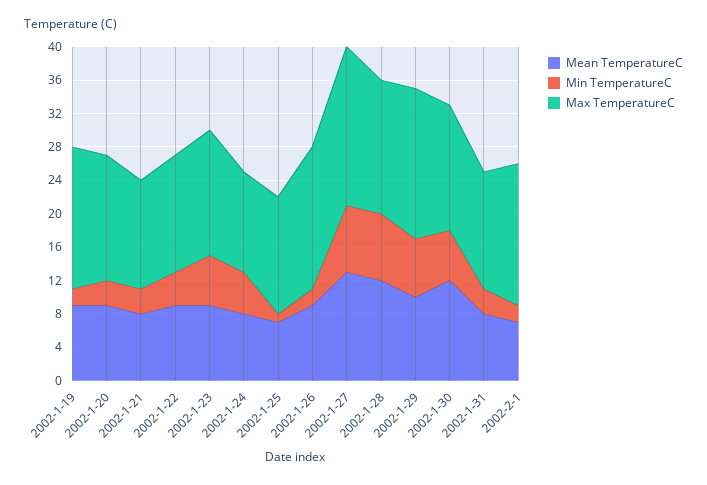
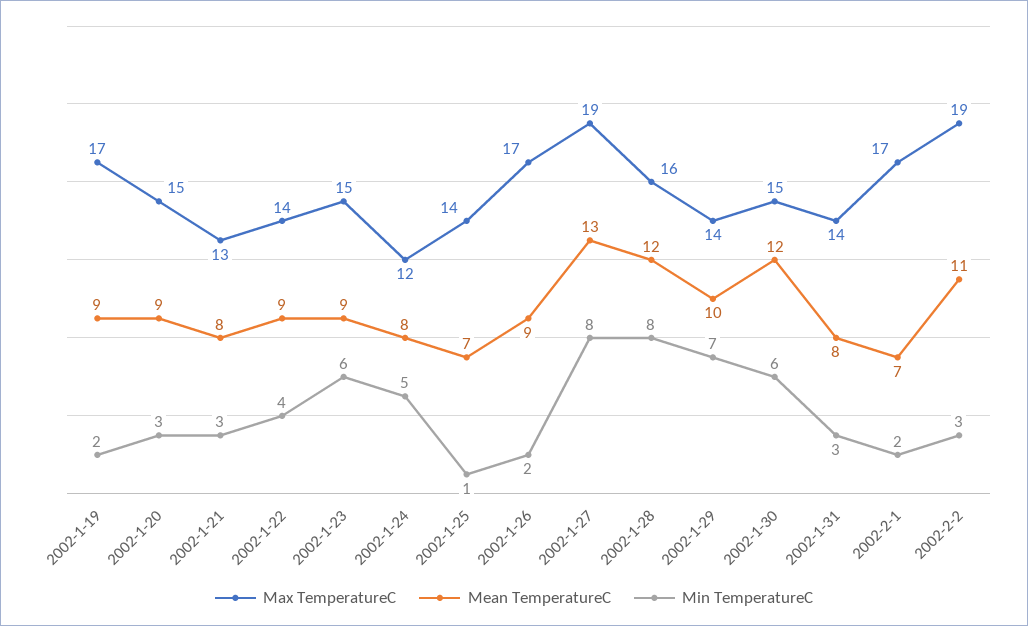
Max TemperatureC, 2002-1-29: 18 -> 14
Max TemperatureC, 2002-2-2: none -> 19
Mean TemperatureC, 2002-2-2: none -> 11
Min TemperatureC, 2002-2-2: none -> 3

